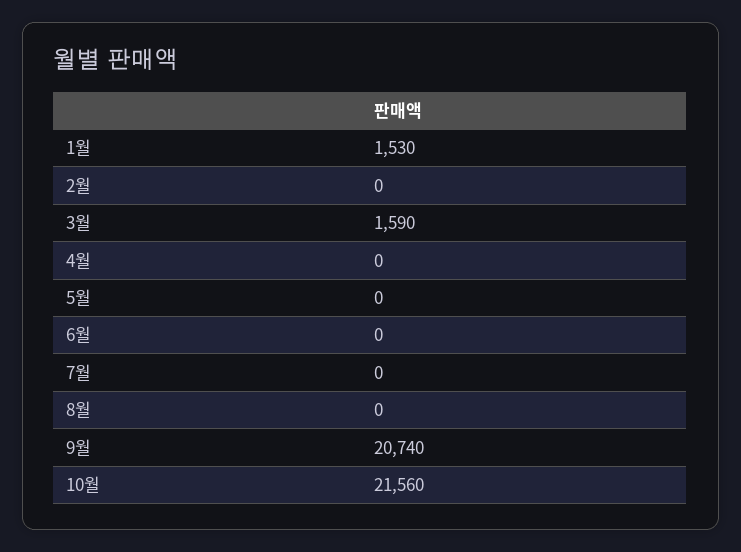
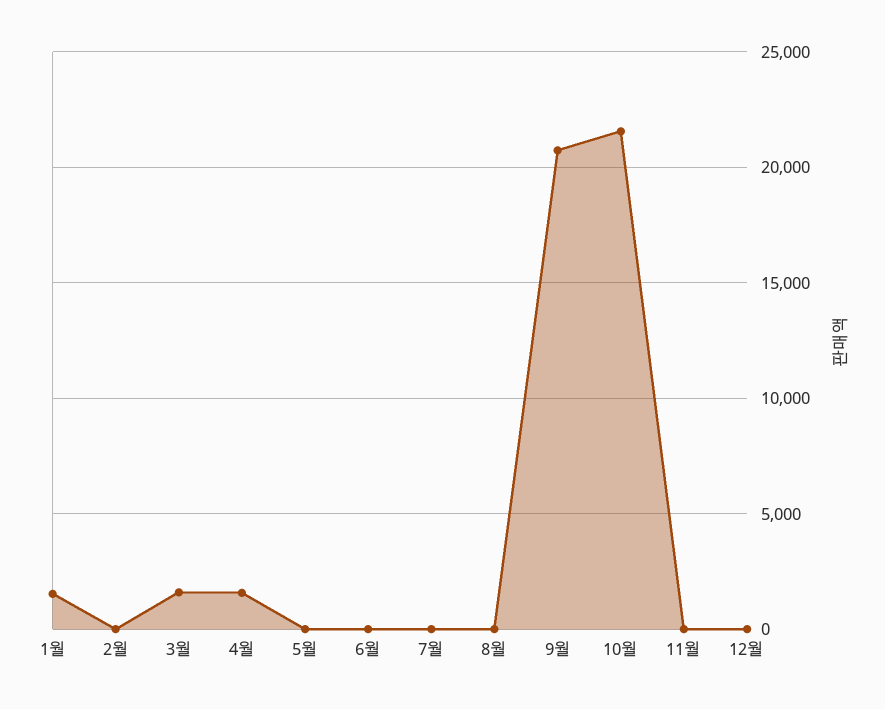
4월: 0 -> 1500
11월: none -> 0
12월: none -> 0

